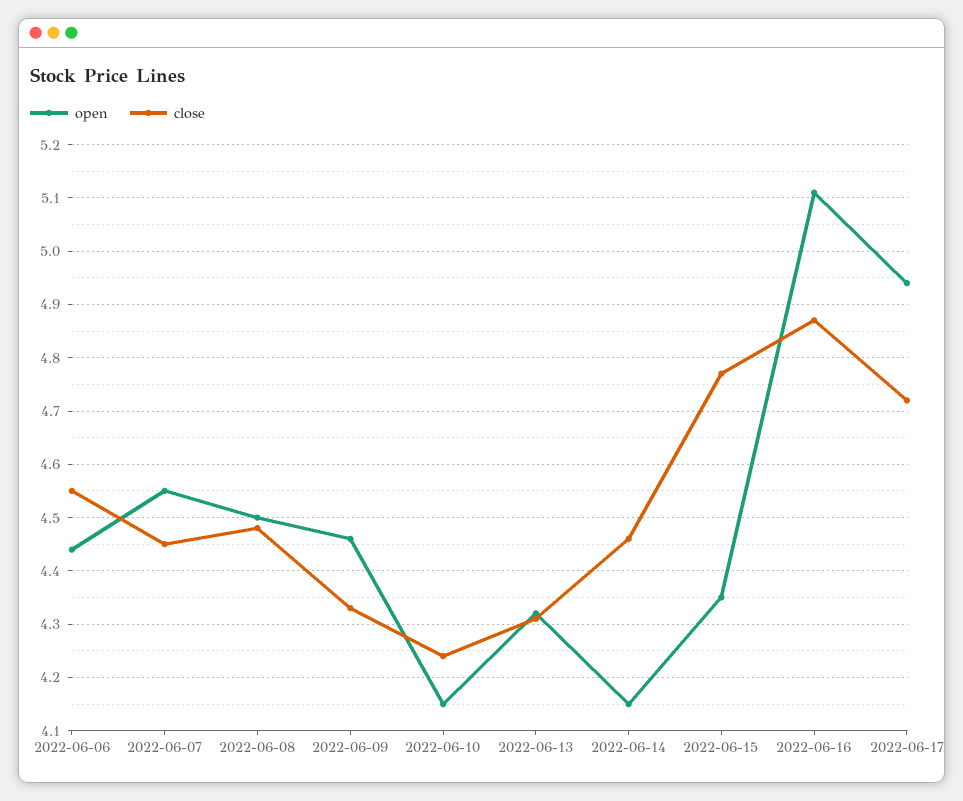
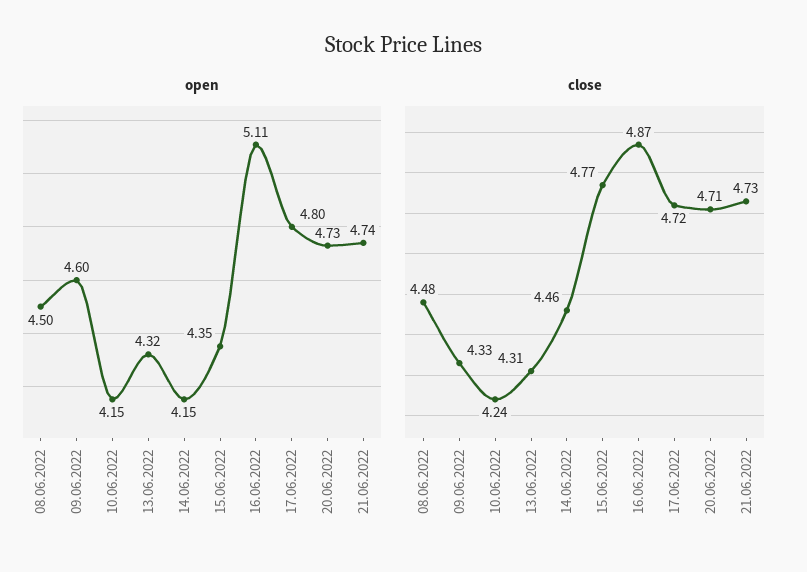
open, 2022-06-06: 4.45 -> none
close, 2022-06-06: 4.55 -> none
open, 2022-06-07: 4.55 -> none
close, 2022-06-07: 4.45 -> none
open, 2022-06-09: 4.45 -> 4.6
open, 2022-06-17: 4.95 -> 4.8
open, 20.06.2022: none -> 4.73
open, 21.06.2022: none -> 4.74
close, 20.06.2022: none -> 4.71
close, 21.06.2022: none -> 4.73

